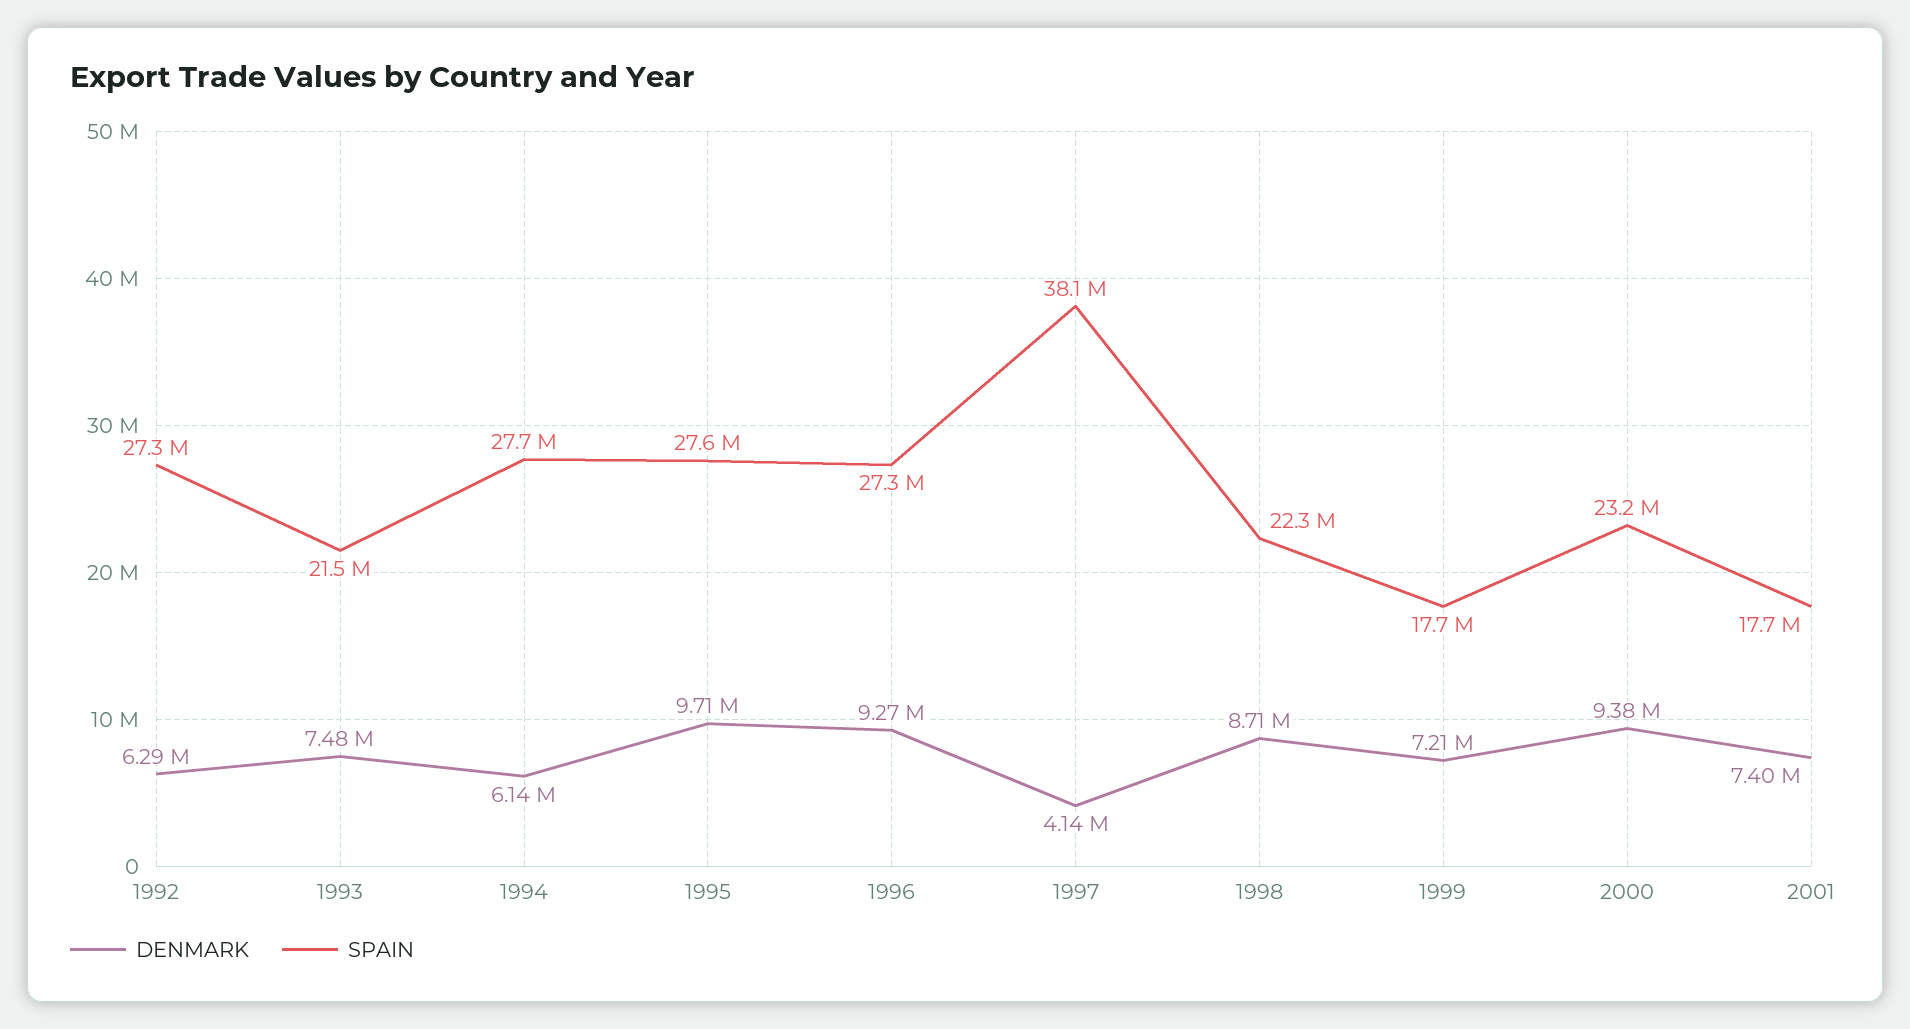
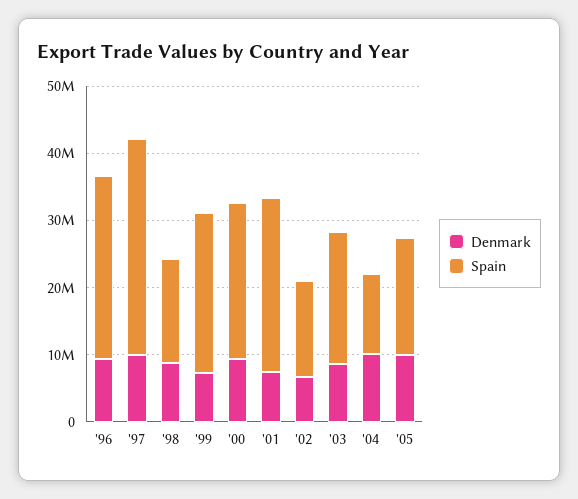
DENMARK, 1992: 6290000 -> none
SPAIN, 1992: 27300000 -> none
DENMARK, 1993: 7480000 -> none
SPAIN, 1993: 21500000 -> none
DENMARK, 1994: 6140000 -> none
SPAIN, 1994: 27700000 -> none
DENMARK, 1995: 9710000 -> none
SPAIN, 1995: 27600000 -> none
DENMARK, 1997: 4140000 -> 10000000
SPAIN, 1997: 38100000 -> 32000000
SPAIN, 1998: 22300000 -> 16000000
SPAIN, 1999: 17700000 -> 24000000
SPAIN, 2001: 17700000 -> 26000000
DENMARK, '02: none -> 6000000
SPAIN, '02: none -> 14000000
DENMARK, '03: none -> 8000000
SPAIN, '03: none -> 20000000
DENMARK, '04: none -> 10000000
SPAIN, '04: none -> 12000000
DENMARK, '05: none -> 10000000
SPAIN, '05: none -> 18000000

